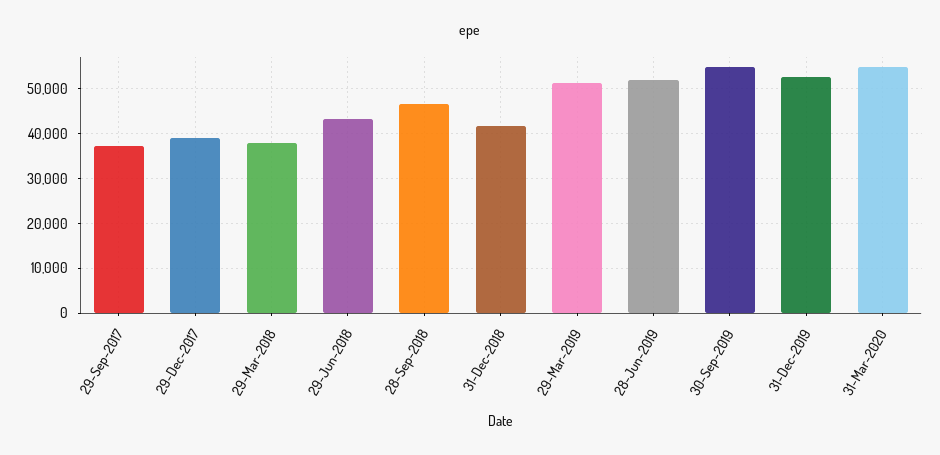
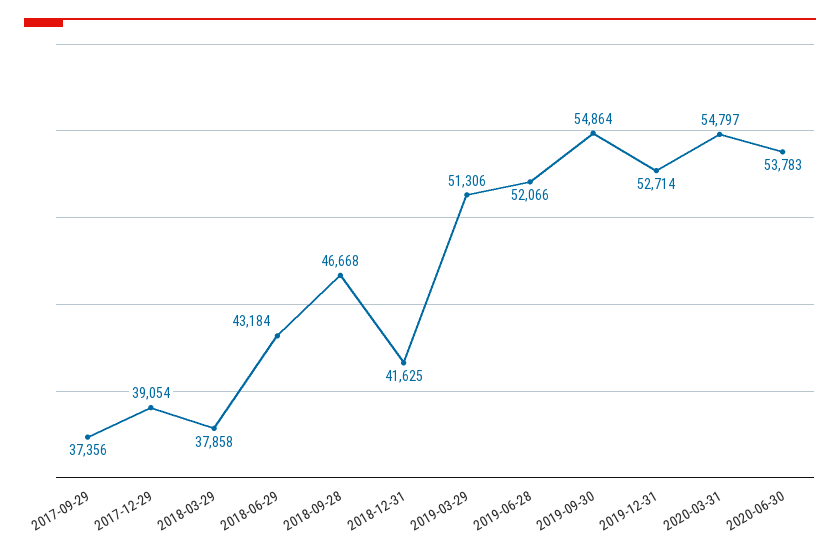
2020-06-30: none -> 53783

